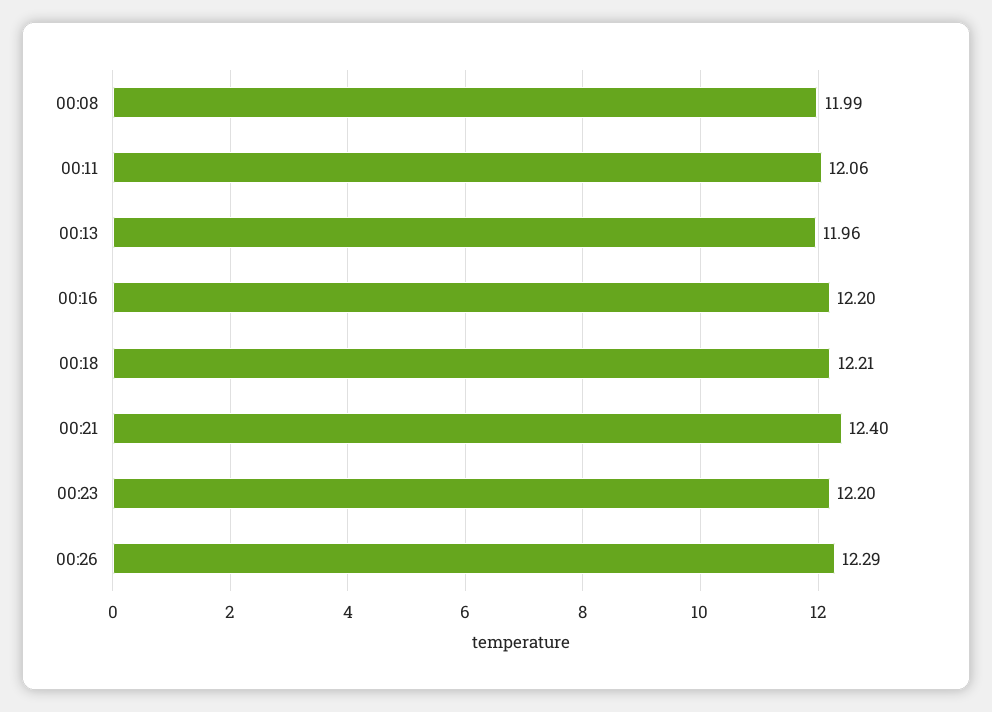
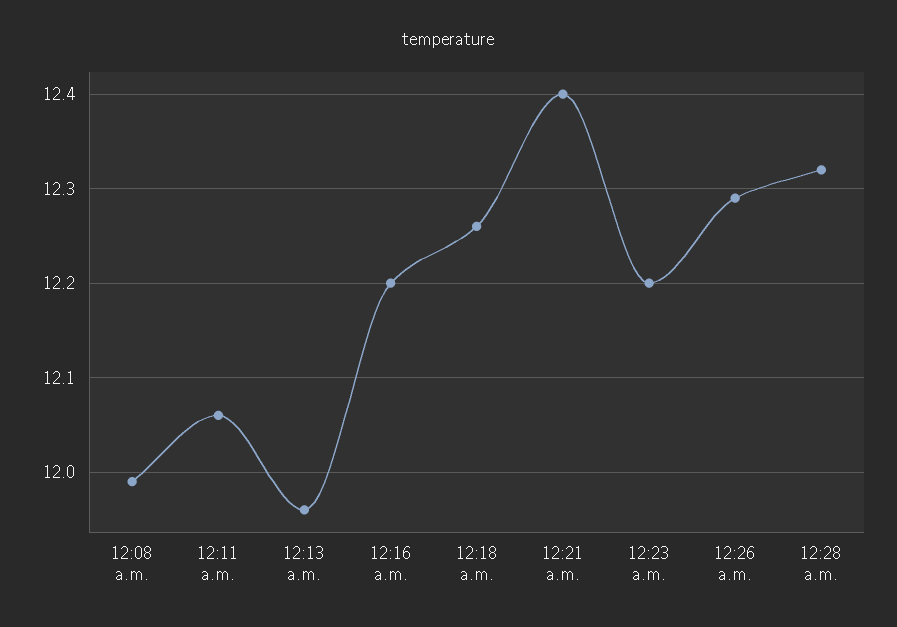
00:18: 12.21 -> 12.26
12:28 a.m.: none -> 12.32

